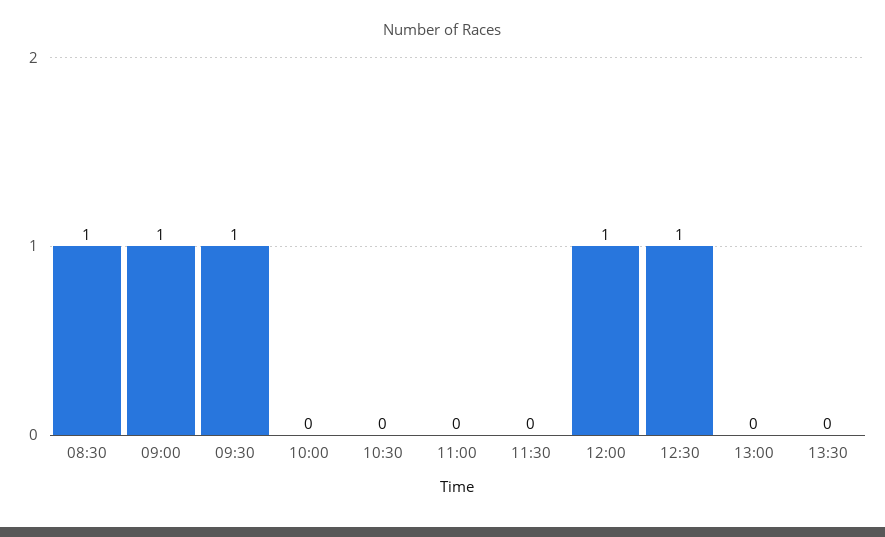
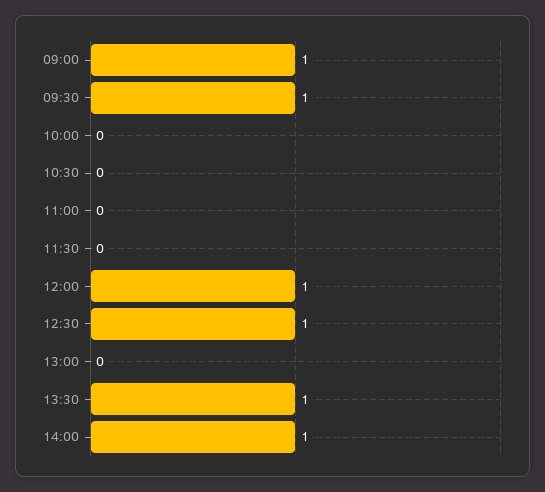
08:30: 1 -> none
13:30: 0 -> 1
14:00: none -> 1

